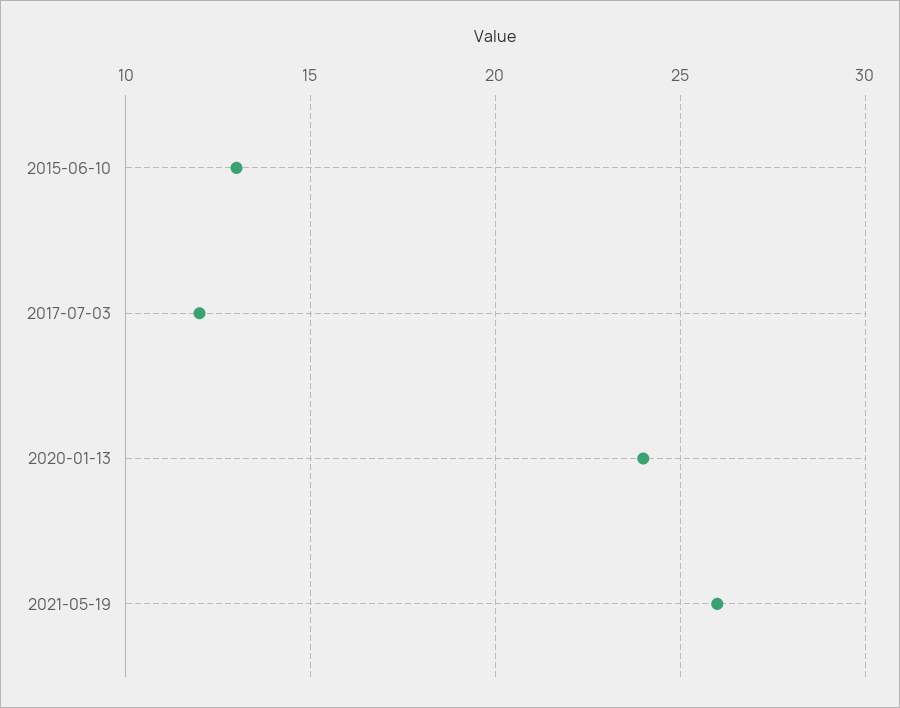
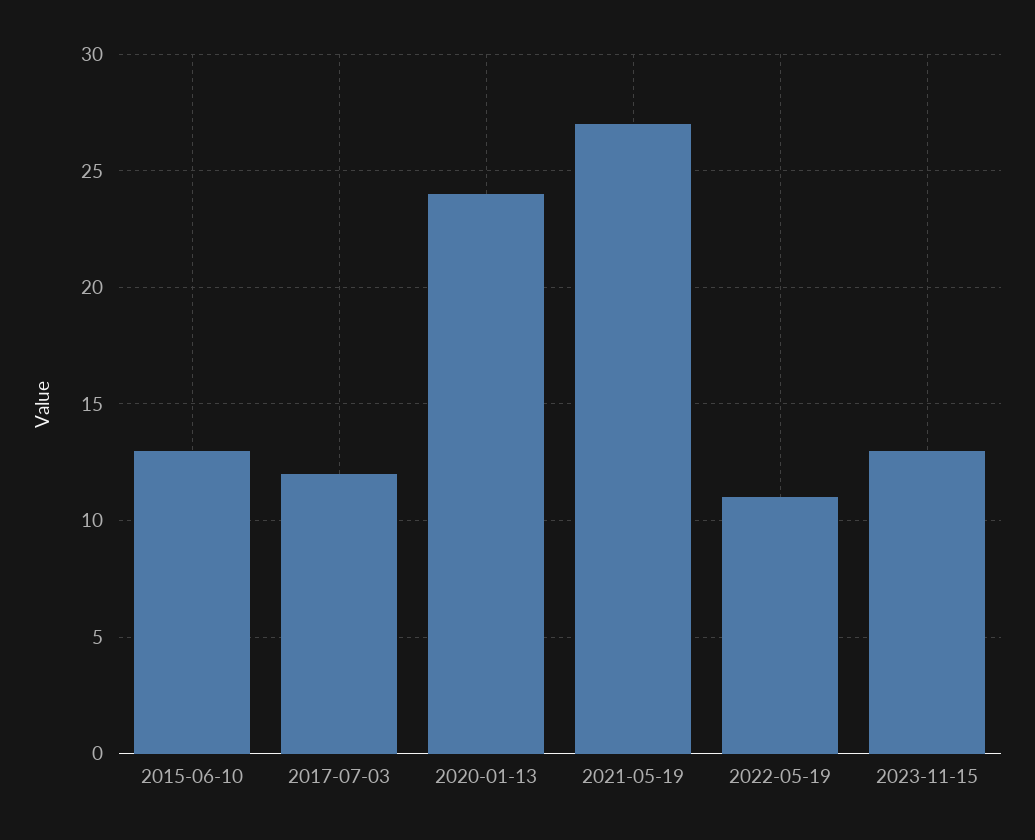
2021-05-19: 26 -> 27
2022-05-19: none -> 11
2023-11-15: none -> 13

